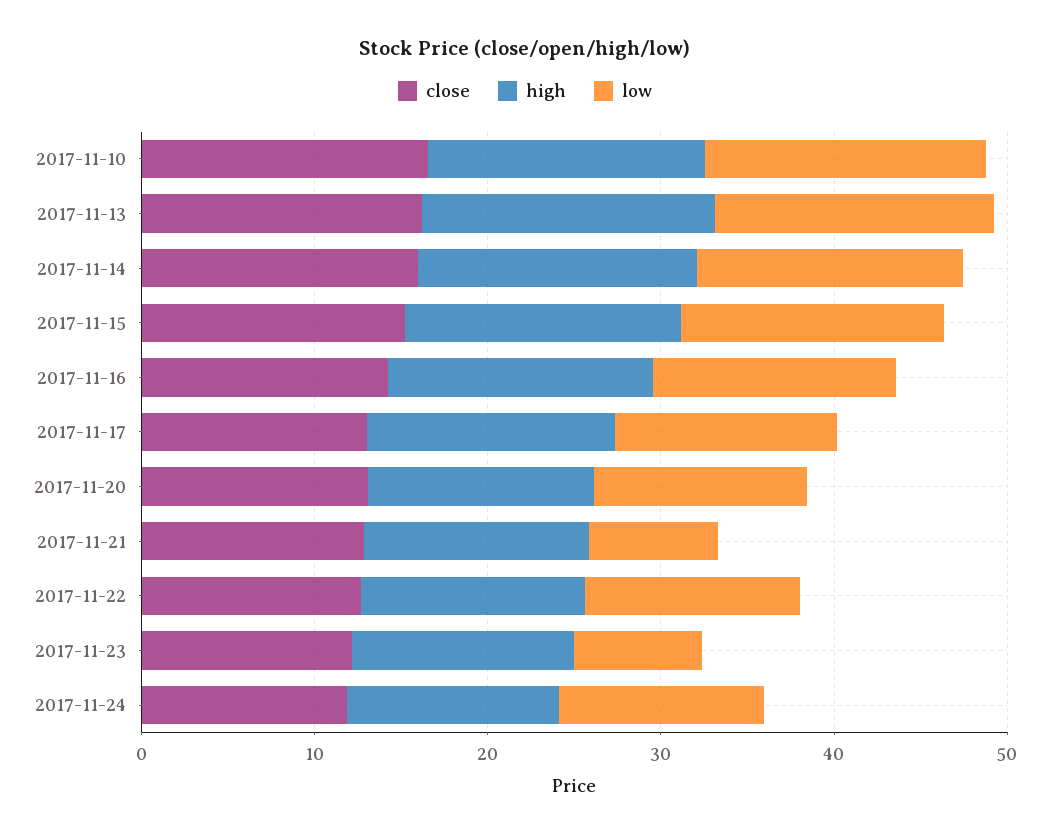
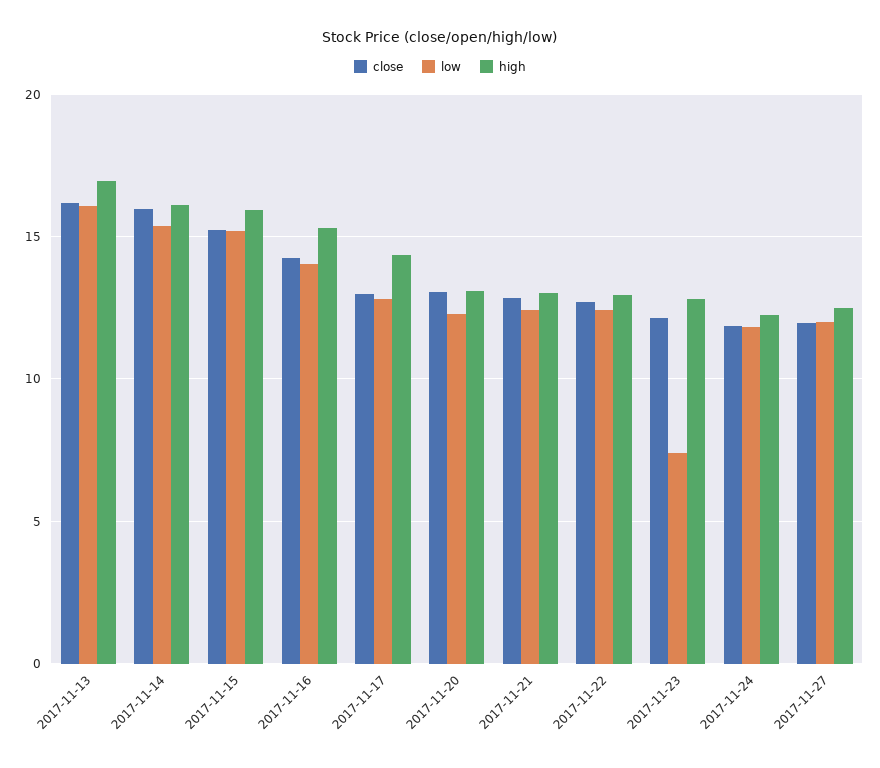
close, 2017-11-10: 16 -> none
high, 2017-11-10: 16 -> none
low, 2017-11-10: 16 -> none
low, 2017-11-21: 8 -> 12.5
close, 2017-11-27: none -> 12
low, 2017-11-27: none -> 12
high, 2017-11-27: none -> 12.5

